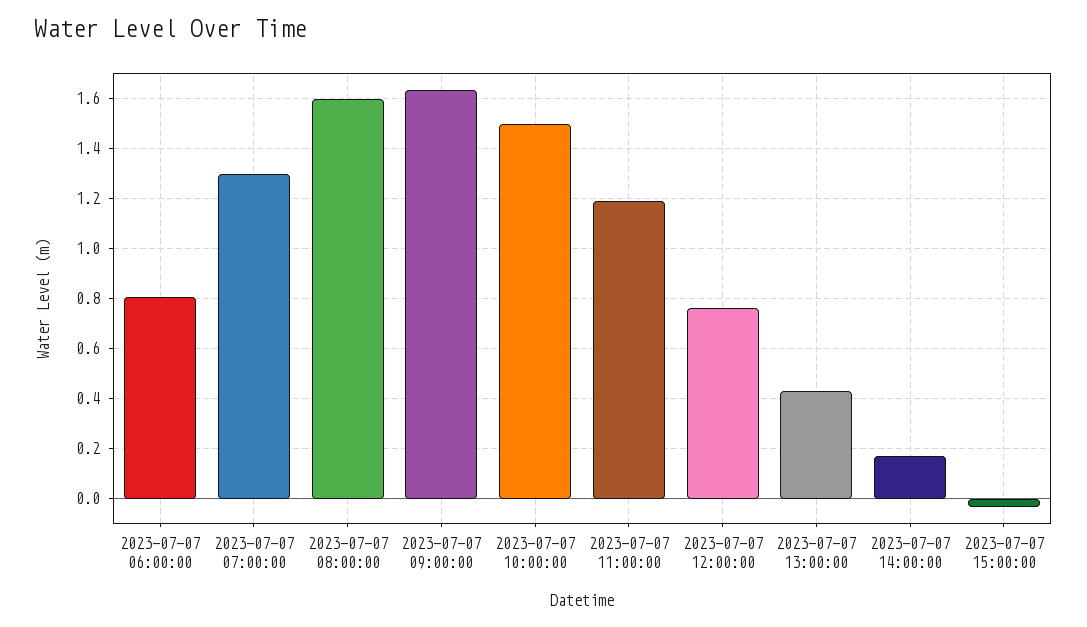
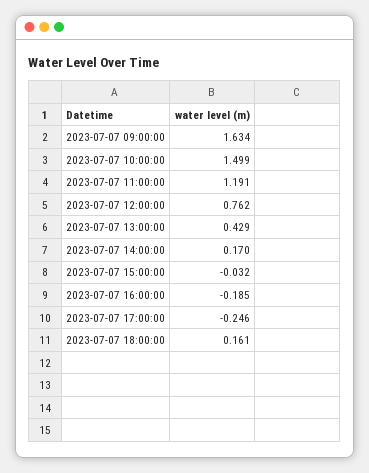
2023-07-07 06:00:00: 0.8 -> none
2023-07-07 07:00:00: 1.3 -> none
2023-07-07 08:00:00: 1.6 -> none
2023-07-07 16:00:00: none -> -0.185
2023-07-07 17:00:00: none -> -0.246
2023-07-07 18:00:00: none -> 0.161

